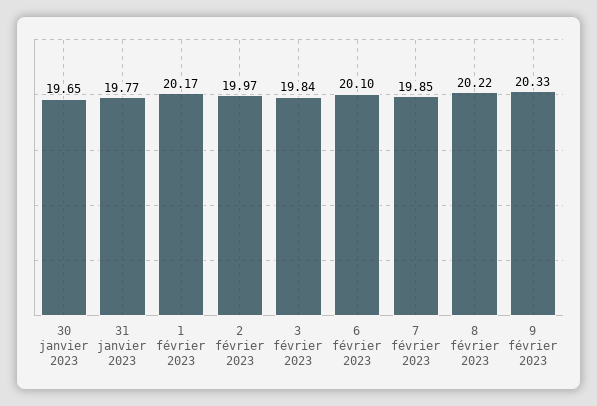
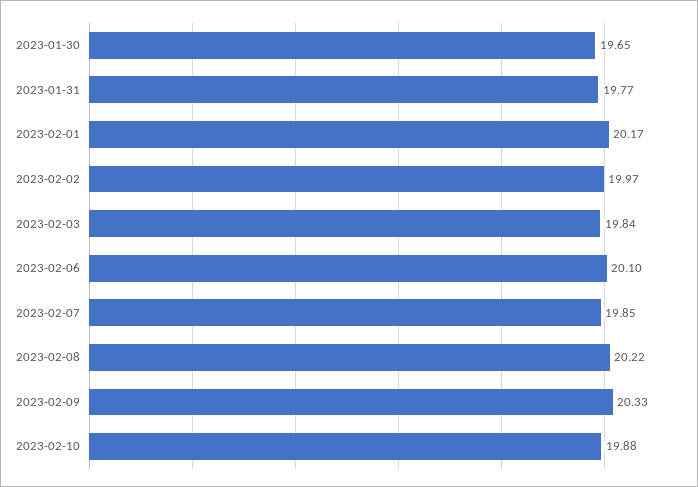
2023-02-10: none -> 19.88

